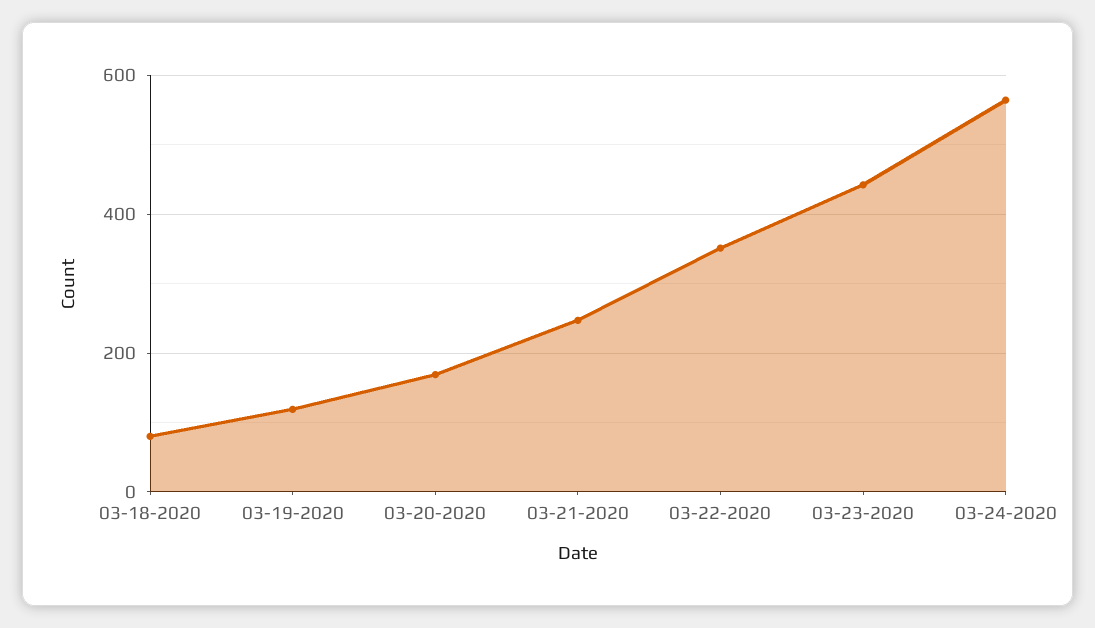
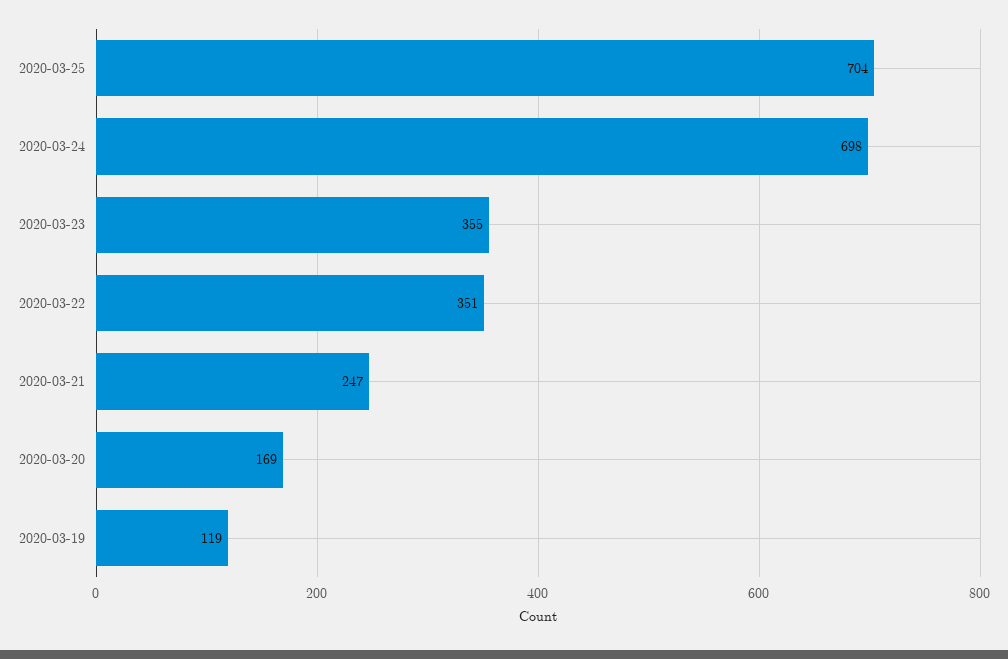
03-18-2020: 80 -> none
03-23-2020: 440 -> 355
03-24-2020: 560 -> 698
2020-03-25: none -> 704

